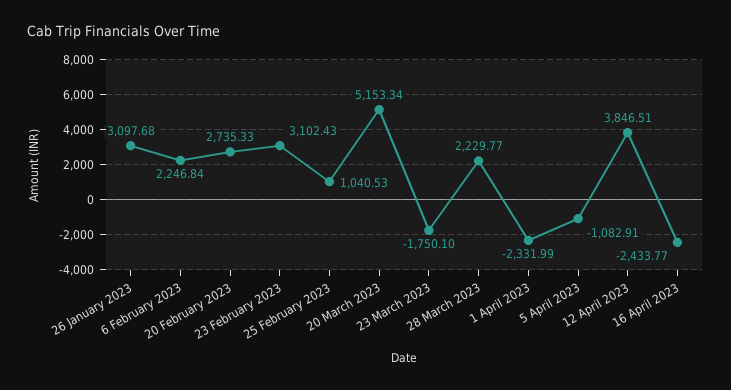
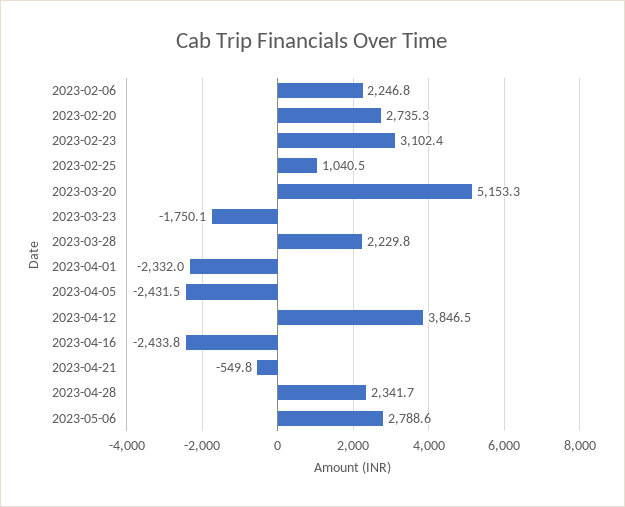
26 January 2023: 3097.68 -> none
5 April 2023: -1082.91 -> -2431.5
2023-04-21: none -> -549.8
2023-04-28: none -> 2341.7
2023-05-06: none -> 2788.6

